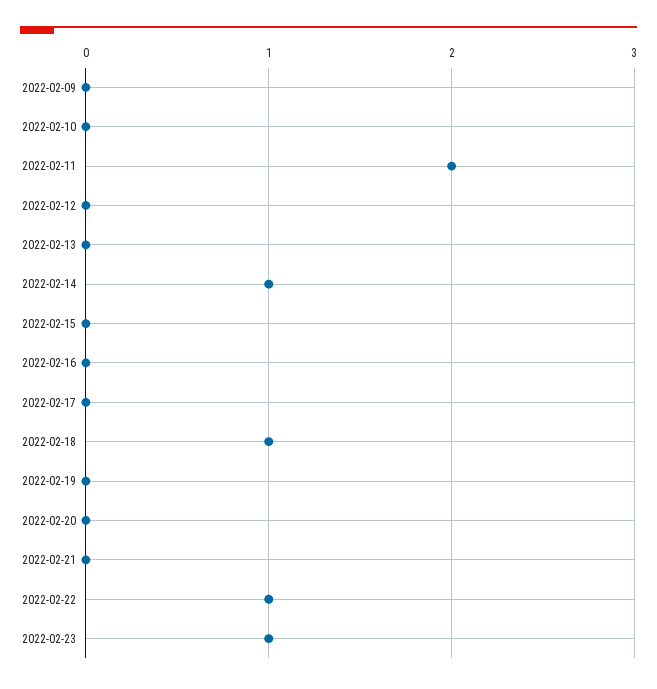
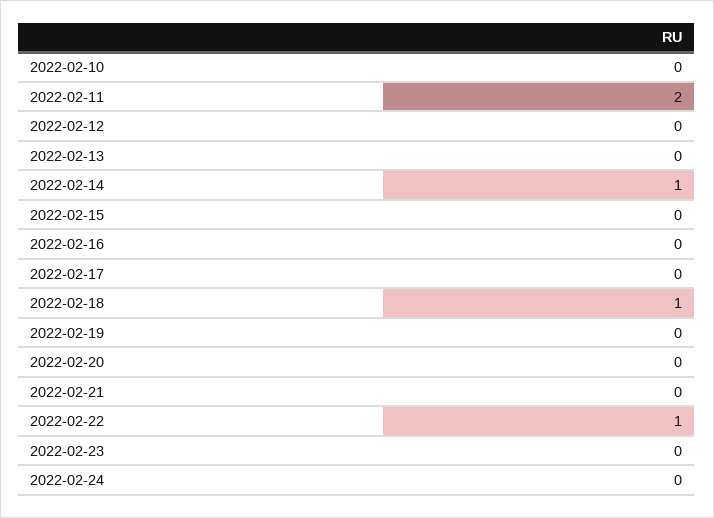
2022-02-09: 0 -> none
2022-02-23: 1 -> 0
2022-02-24: none -> 0

